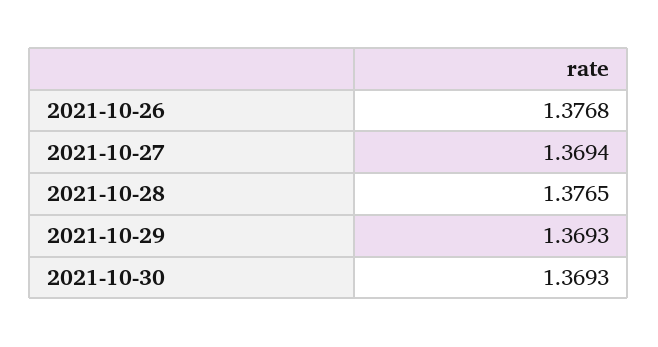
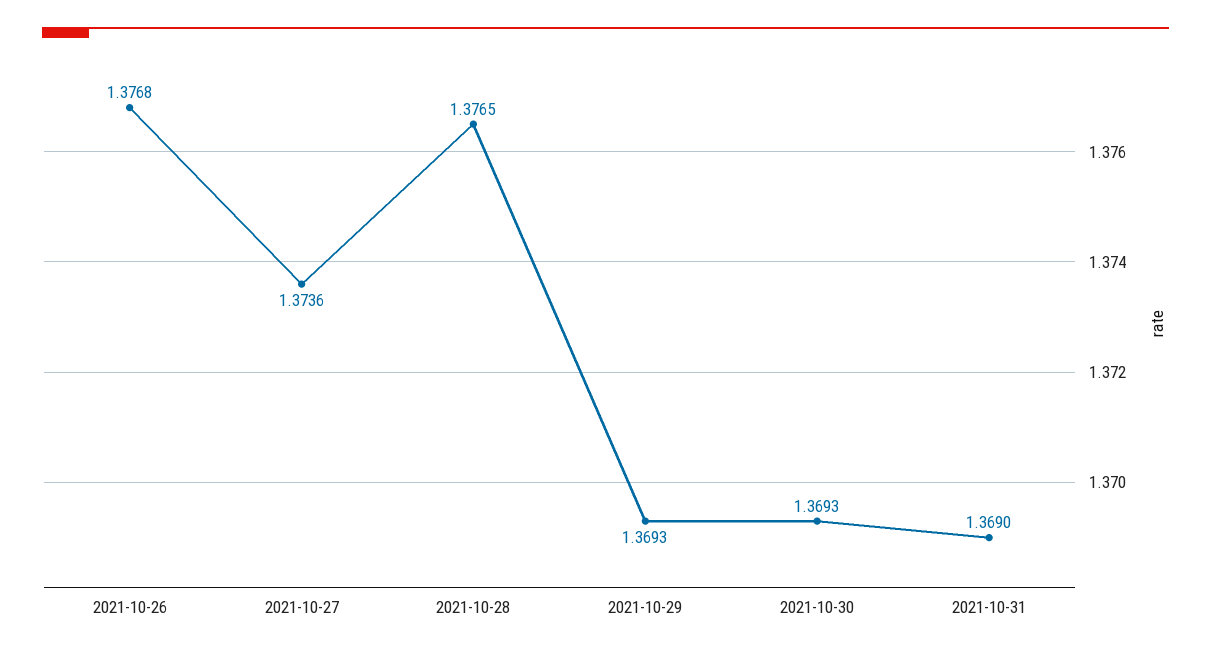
2021-10-27: 1.3694 -> 1.3736
2021-10-31: none -> 1.369

